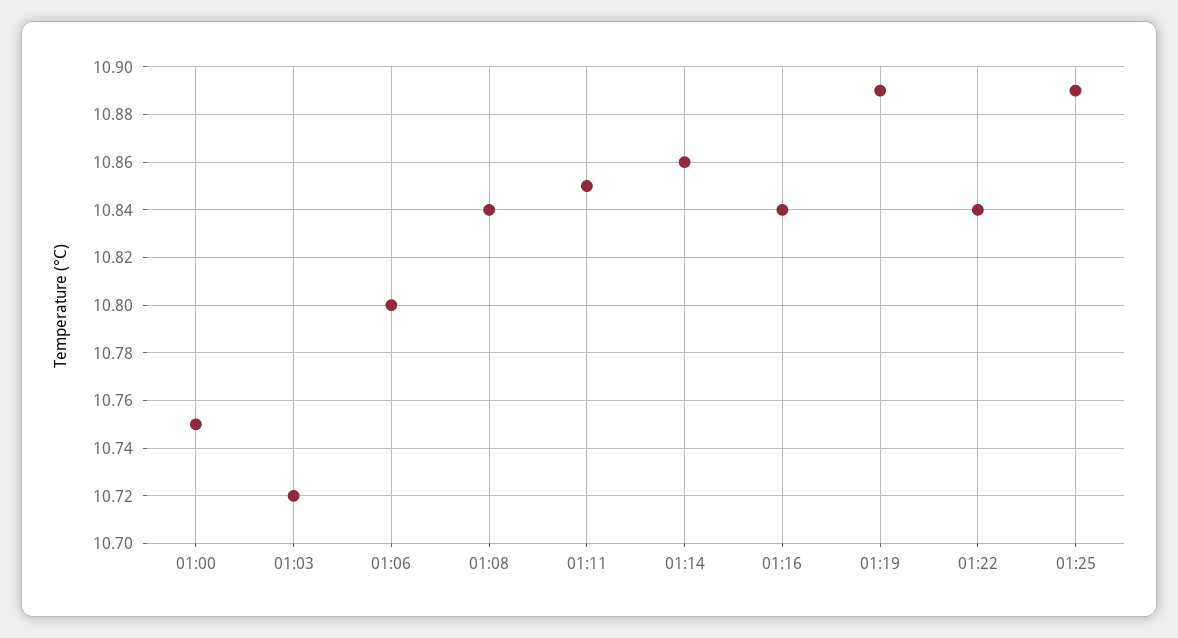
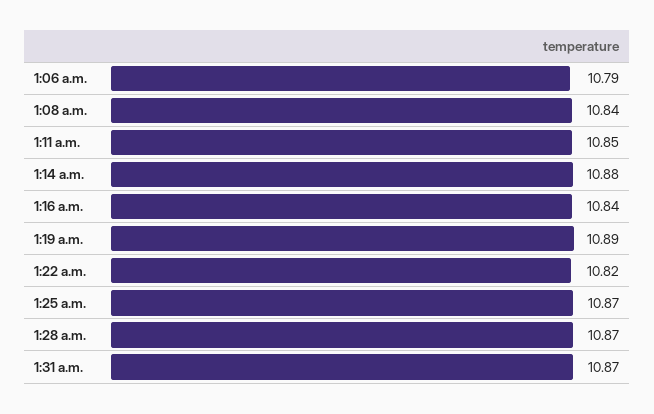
01:00: 10.75 -> none
01:03: 10.72 -> none
01:06: 10.8 -> 10.79
01:14: 10.86 -> 10.88
01:22: 10.84 -> 10.82
01:25: 10.89 -> 10.87
1:28 a.m.: none -> 10.87
1:31 a.m.: none -> 10.87

